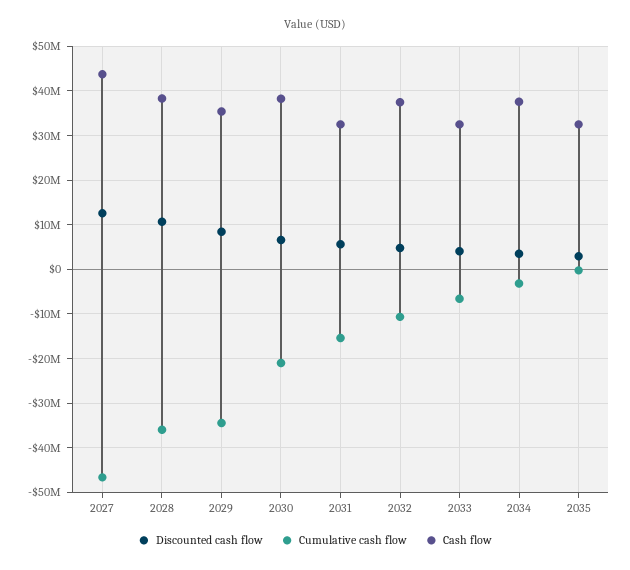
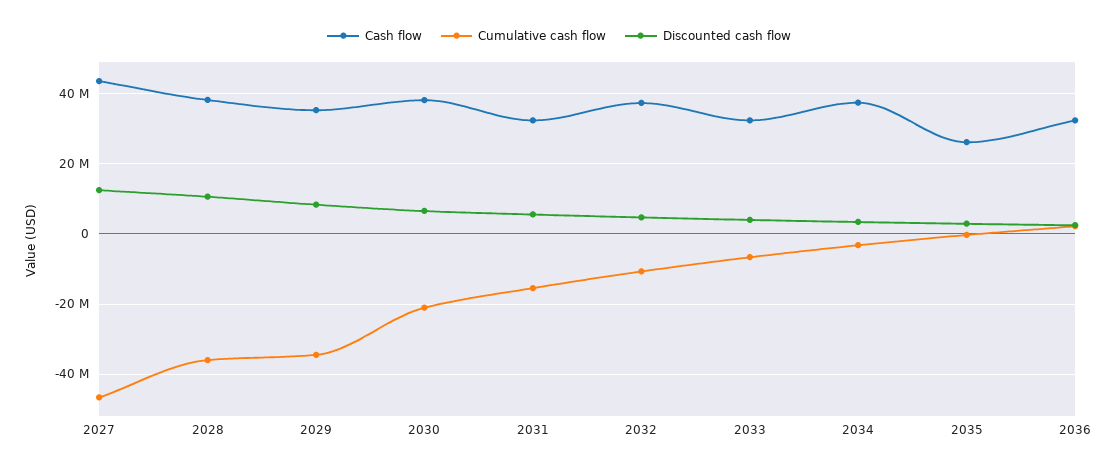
Cash flow, 2035: 32000000 -> 26000000
Cash flow, 2036: none -> 32000000
Cumulative cash flow, 2036: none -> 2000000
Discounted cash flow, 2036: none -> 2000000

